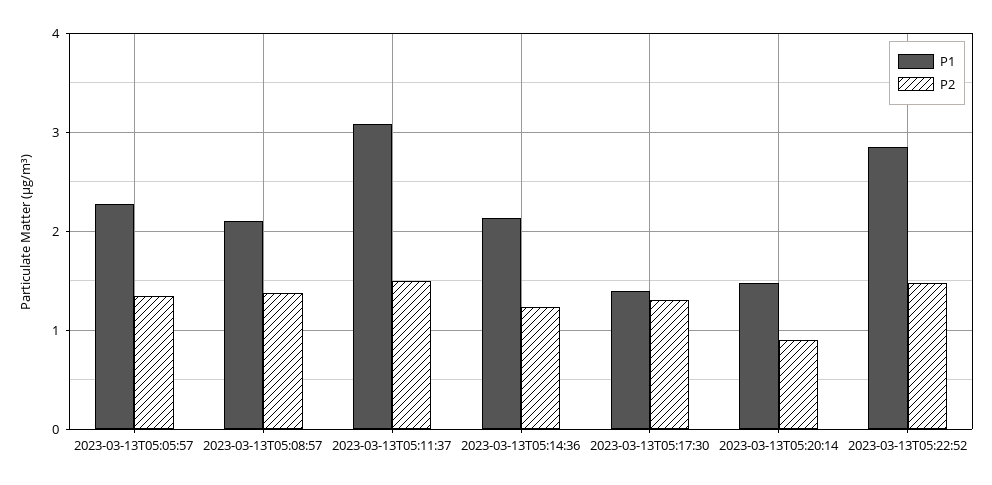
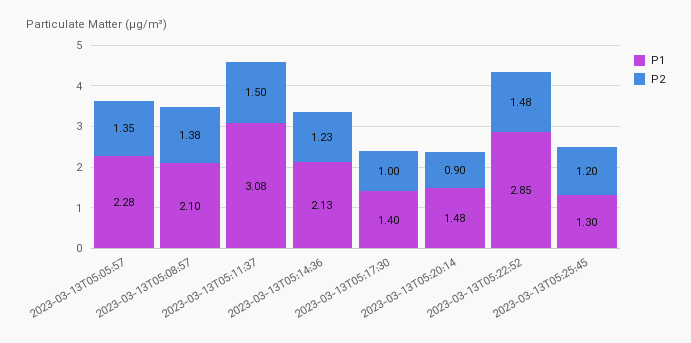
P2, 2023-03-13T05:17:30: 1.3 -> 1
P1, 2023-03-13T05:25:45: none -> 1.3
P2, 2023-03-13T05:25:45: none -> 1.2

